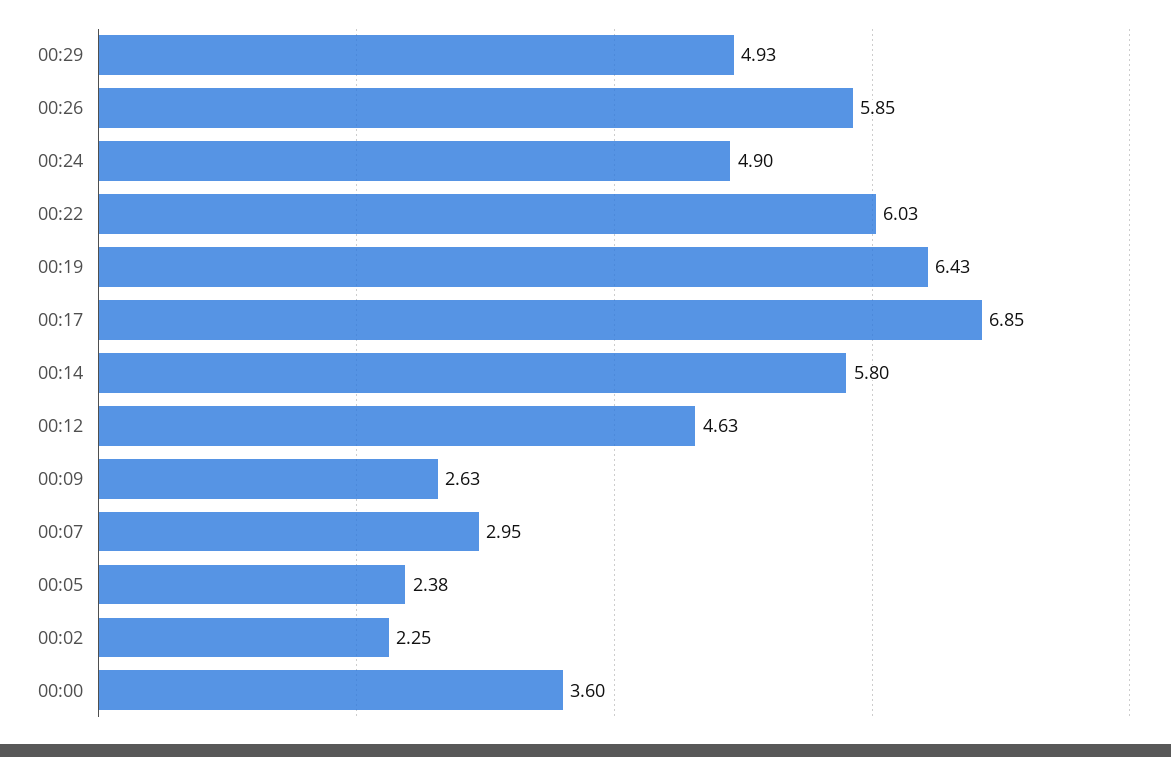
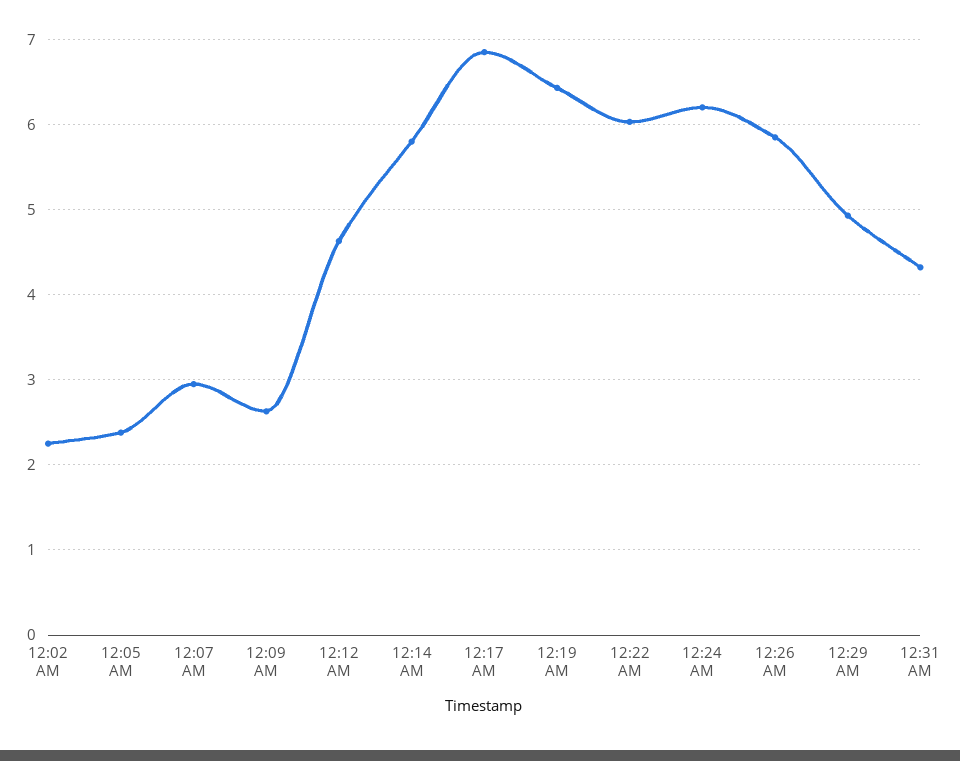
00:24: 4.9 -> 6.2
00:00: 3.6 -> none
12:31 AM: none -> 4.3

